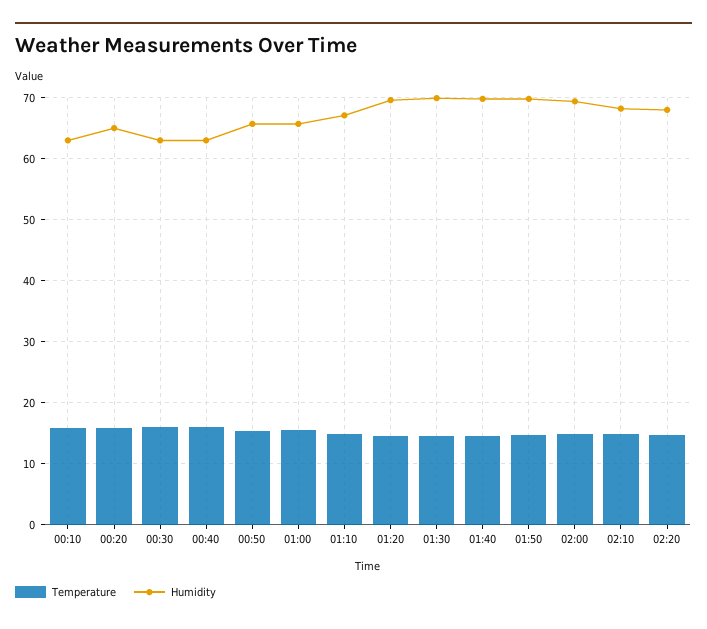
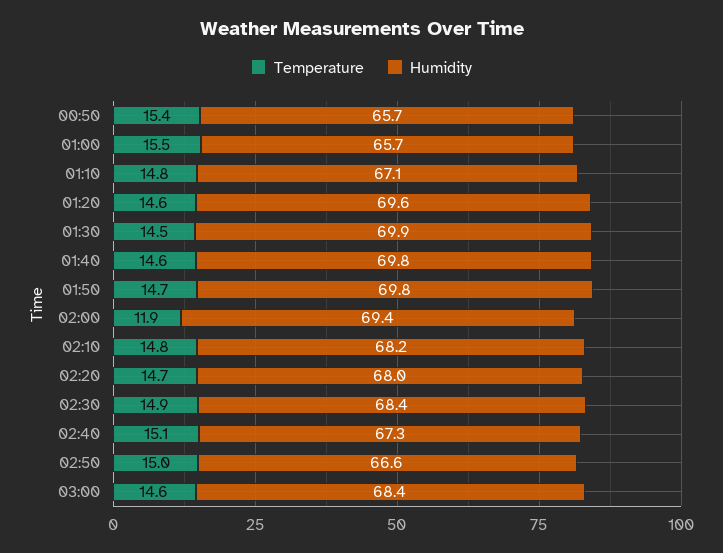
Temperature, 00:10: 16 -> none
Humidity, 00:10: 63 -> none
Temperature, 00:20: 16 -> none
Humidity, 00:20: 65 -> none
Temperature, 00:30: 16 -> none
Humidity, 00:30: 63 -> none
Temperature, 00:40: 16 -> none
Humidity, 00:40: 63 -> none
Temperature, 02:00: 15 -> 11.9
Temperature, 02:30: none -> 14.9
Humidity, 02:30: none -> 68.4
Temperature, 02:40: none -> 15.1
Humidity, 02:40: none -> 67.3
Temperature, 02:50: none -> 15
Humidity, 02:50: none -> 66.6
Temperature, 03:00: none -> 14.6
Humidity, 03:00: none -> 68.4

